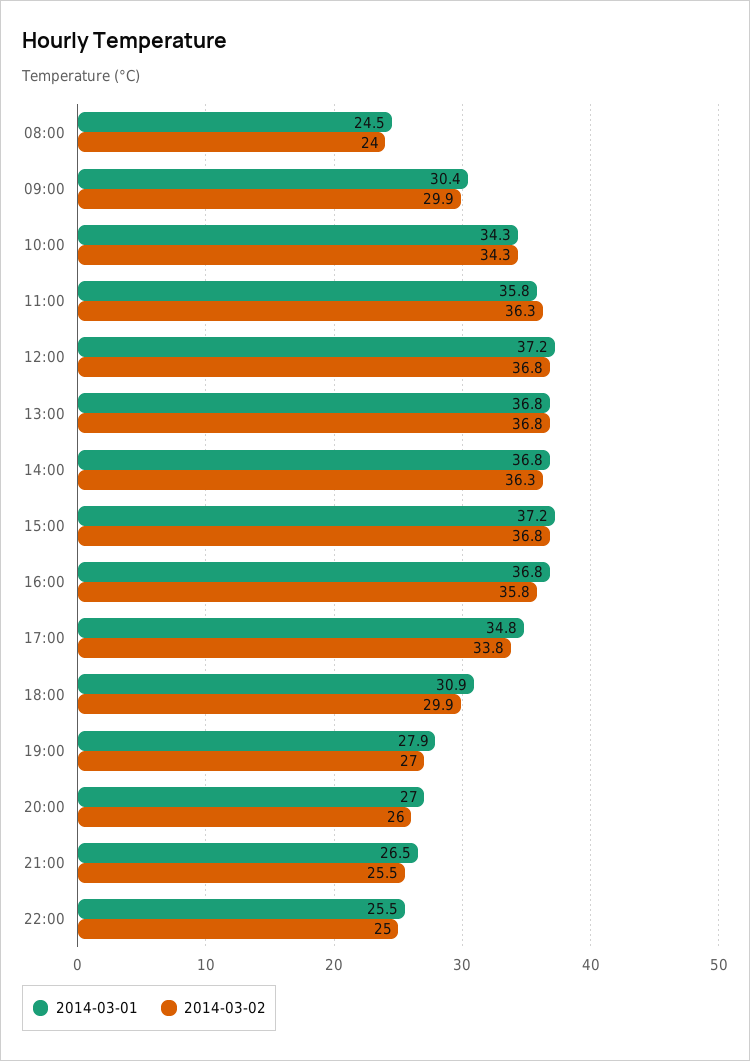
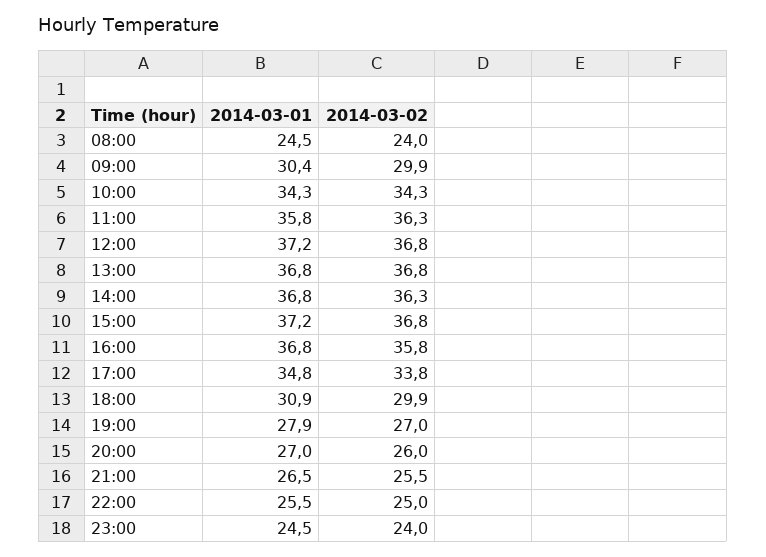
2014-03-01, 23:00: none -> 24.5
2014-03-02, 23:00: none -> 24

